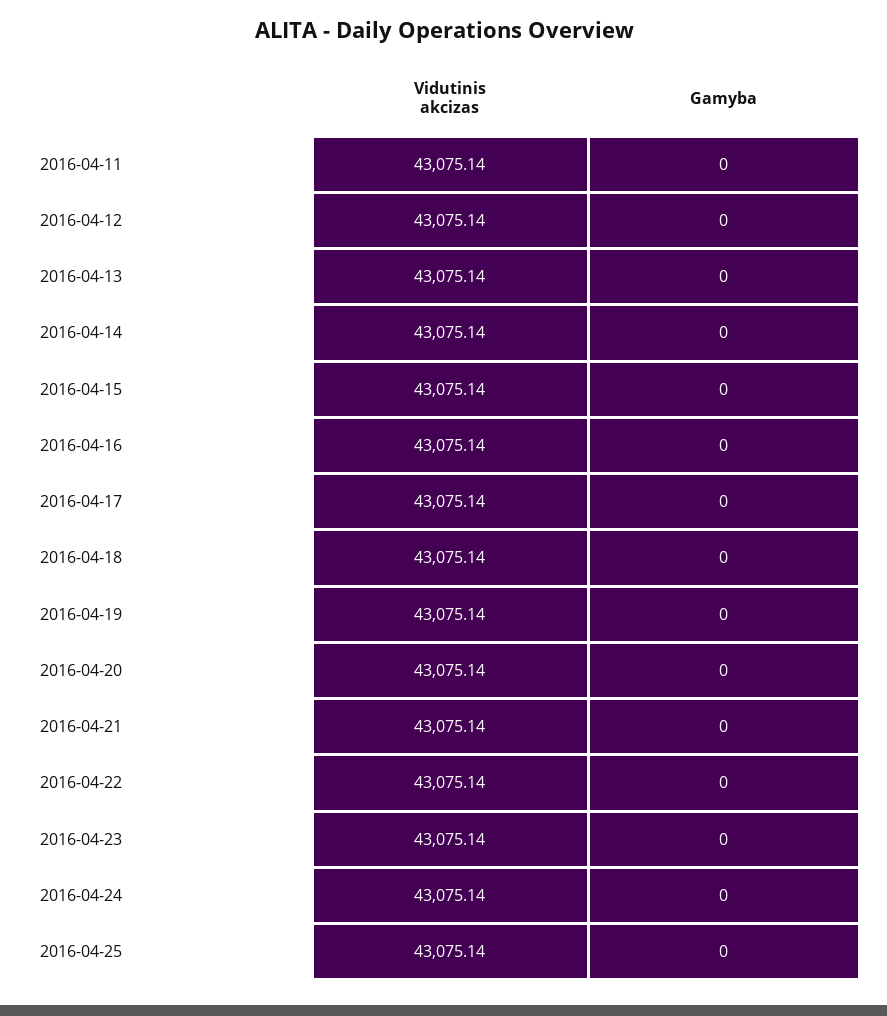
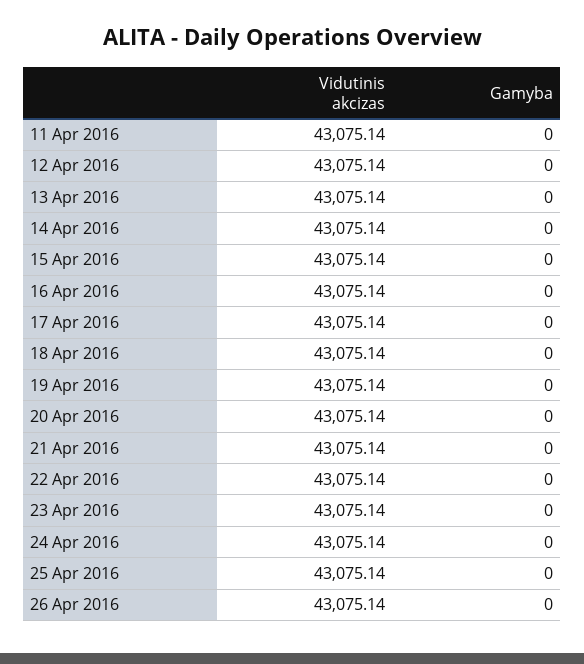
Vidutinis akcizas, 26 Apr 2016: none -> 43075.14
Gamyba, 26 Apr 2016: none -> 0

